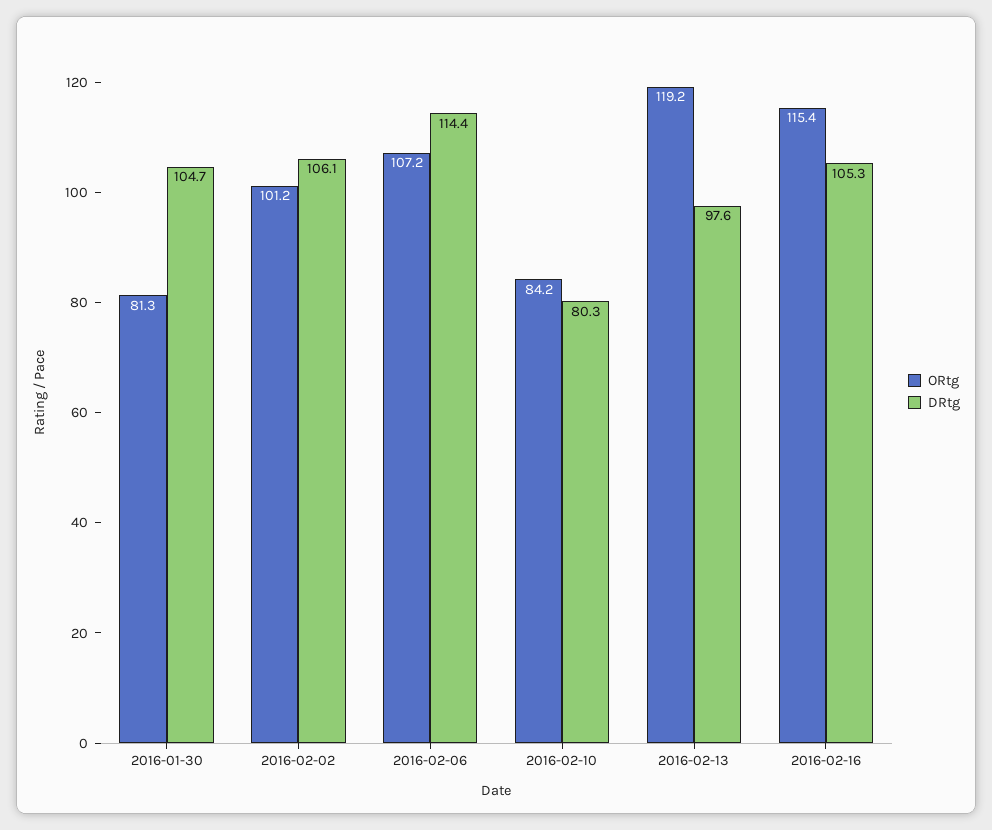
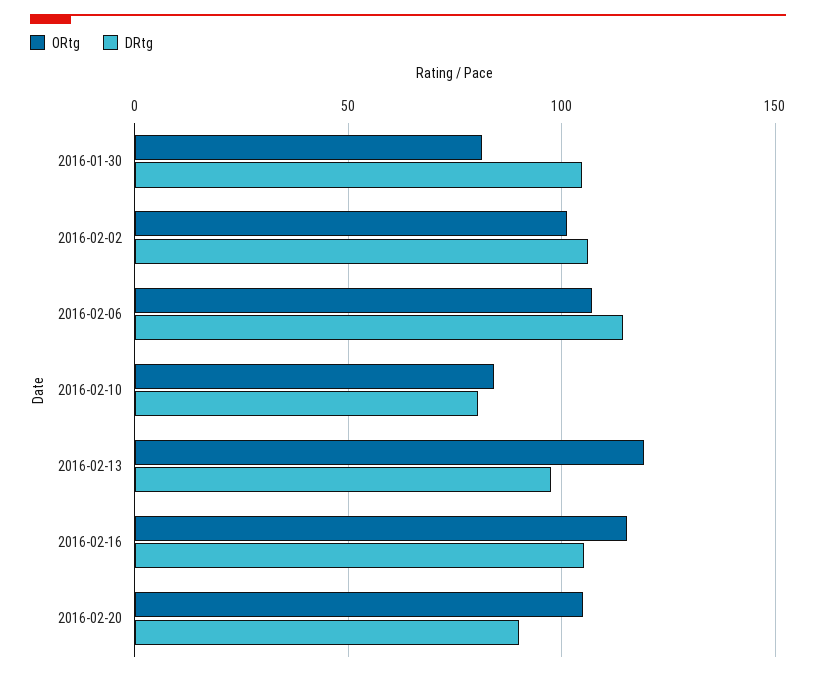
ORtg, 2016-02-20: none -> 105
DRtg, 2016-02-20: none -> 90

